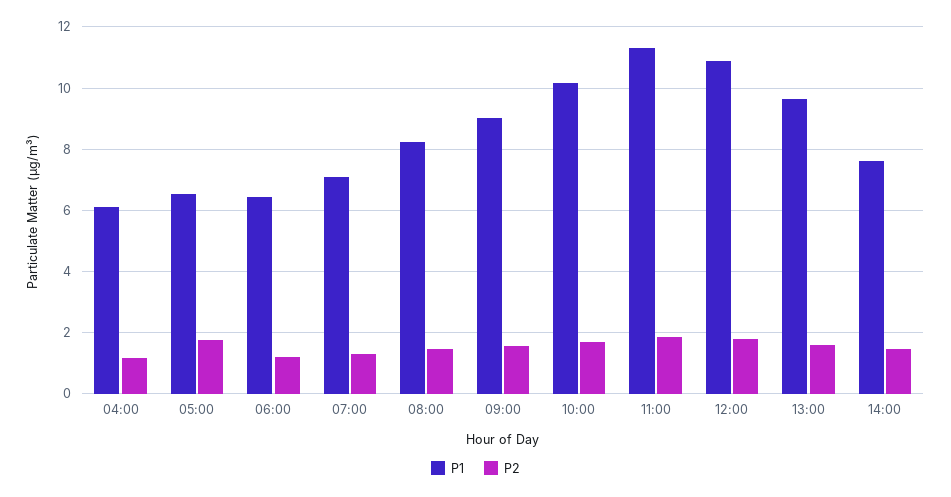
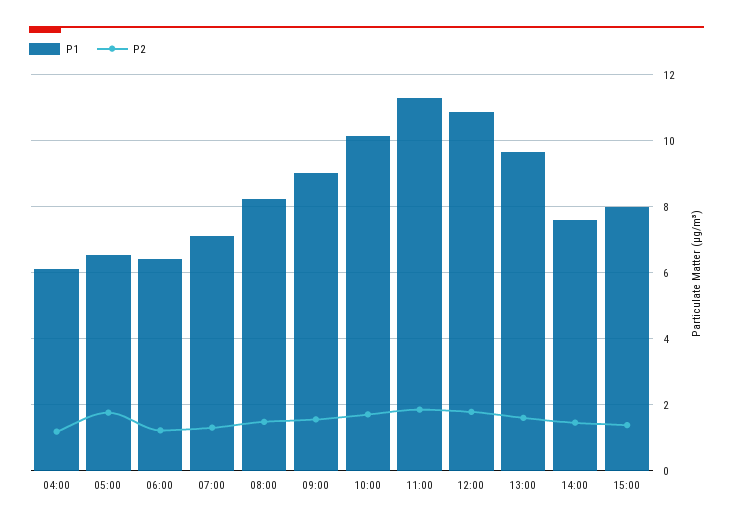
P1, 15:00: none -> 8
P2, 15:00: none -> 1.4

